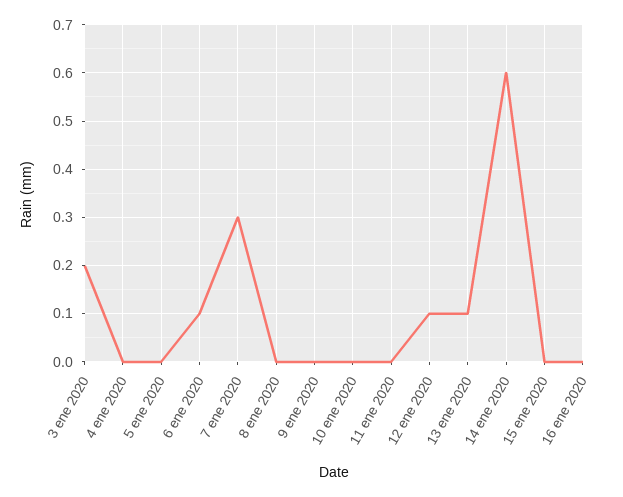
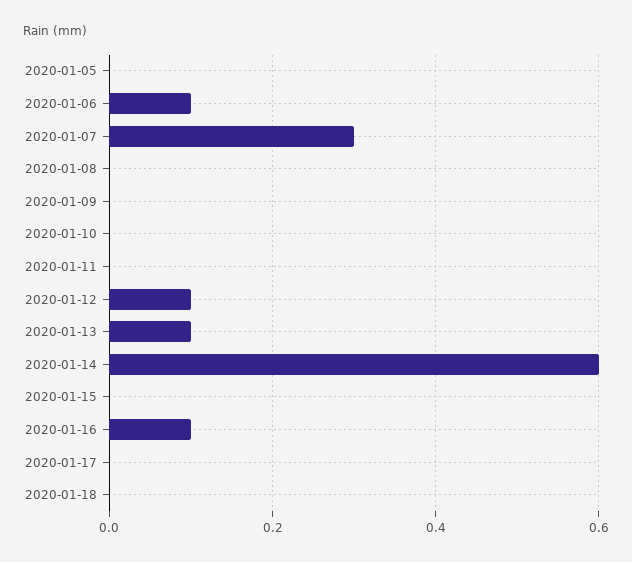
3 ene 2020: 0.2 -> none
4 ene 2020: 0 -> none
16 ene 2020: 0 -> 0.1
2020-01-17: none -> 0
2020-01-18: none -> 0

